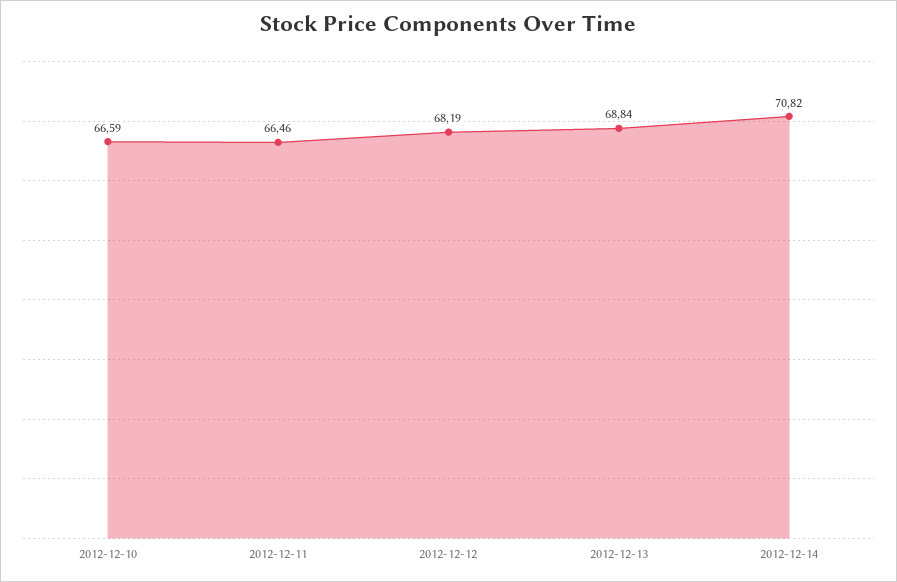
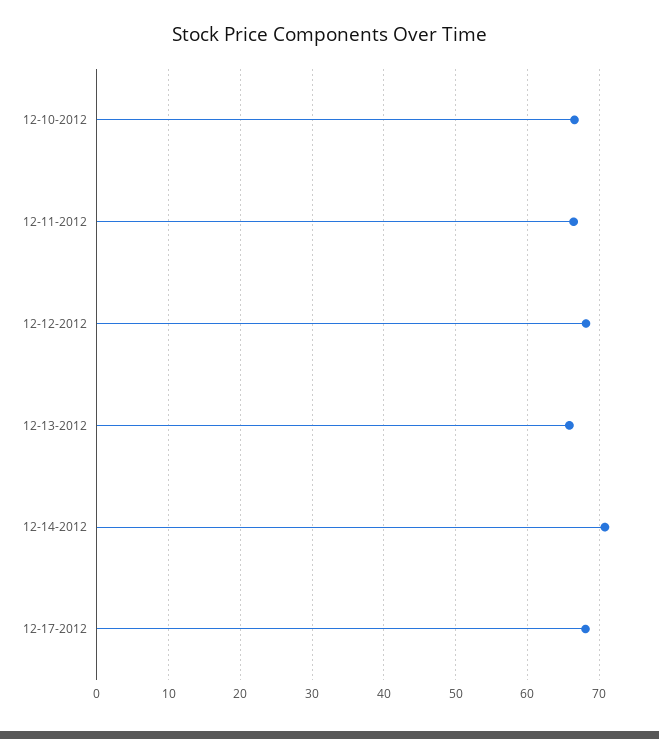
2012-12-13: 68.84 -> 66
12-17-2012: none -> 68

